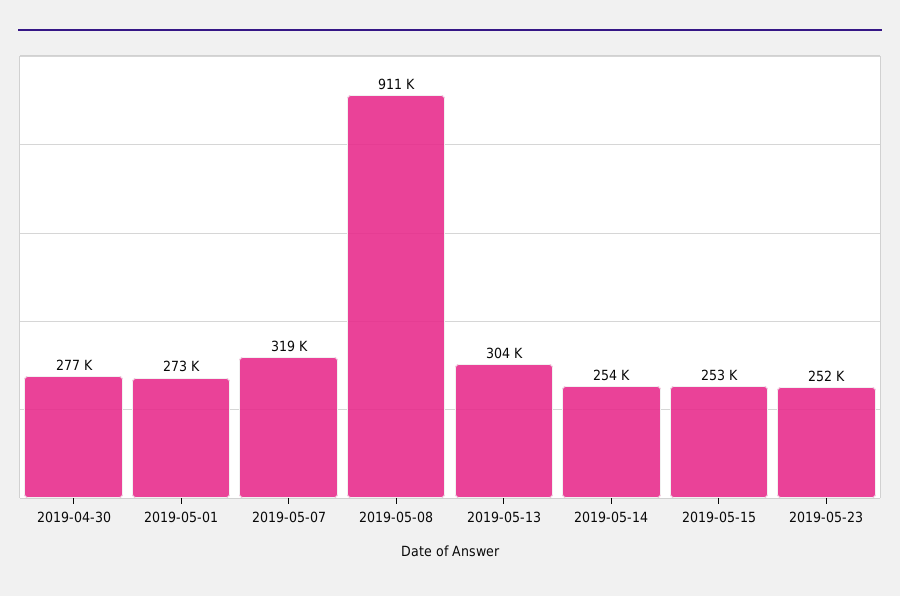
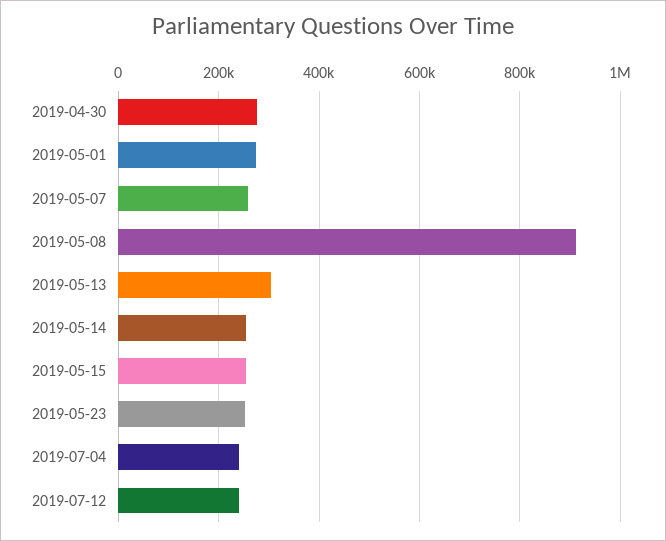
2019-05-07: 319000 -> 260000
2019-07-04: none -> 240000
2019-07-12: none -> 240000

